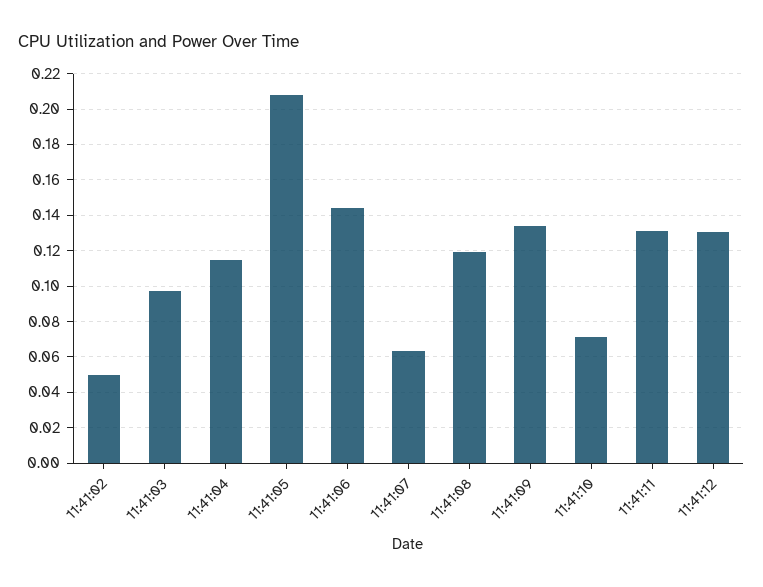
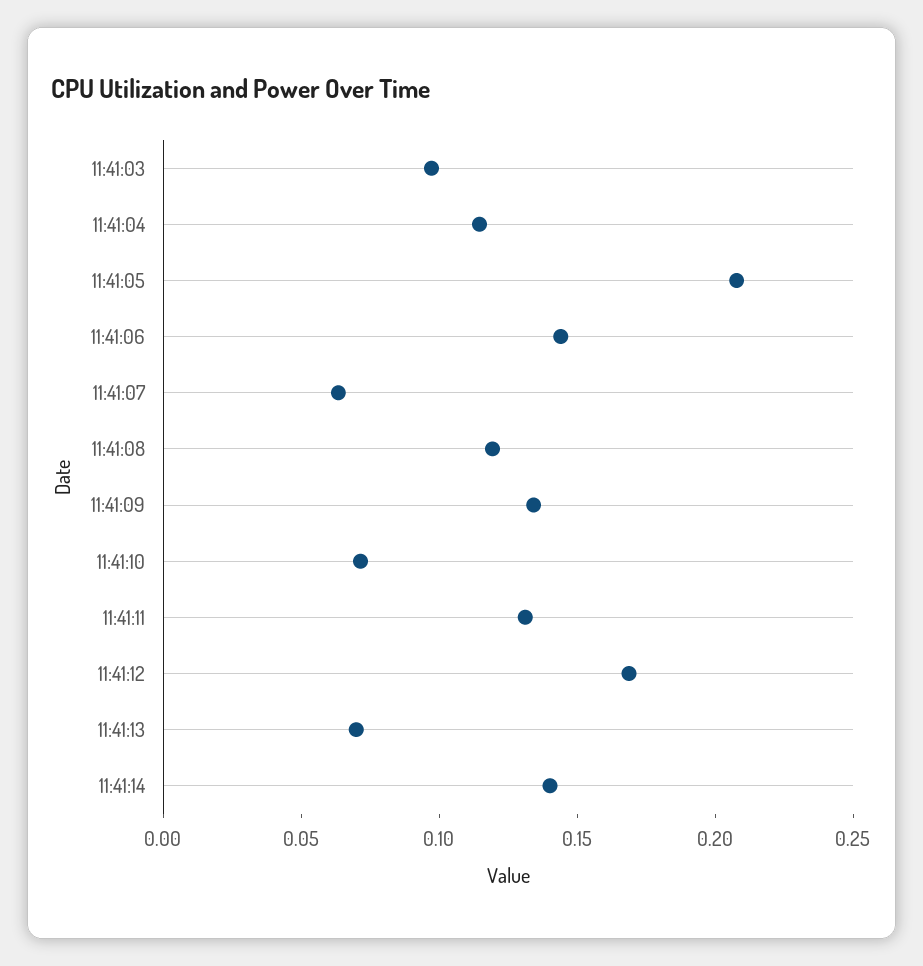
11:41:02: 0.05 -> none
11:41:12: 0.13 -> 0.17
11:41:13: none -> 0.07
11:41:14: none -> 0.14

